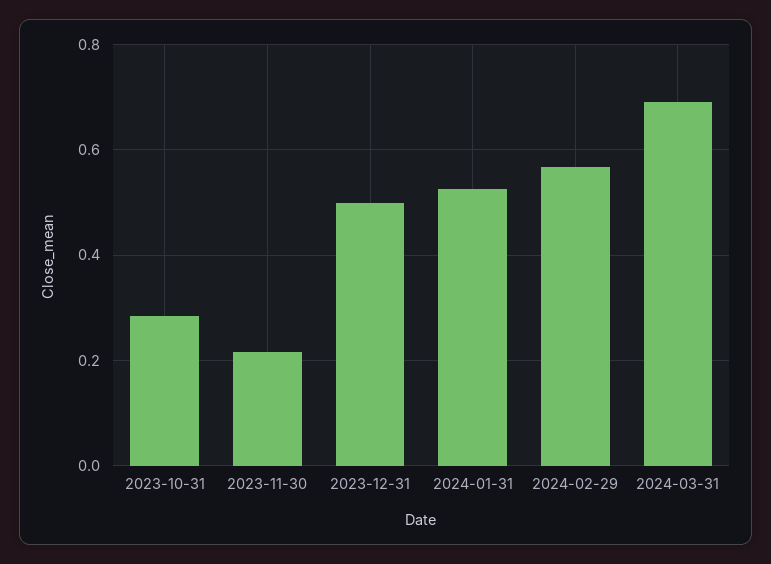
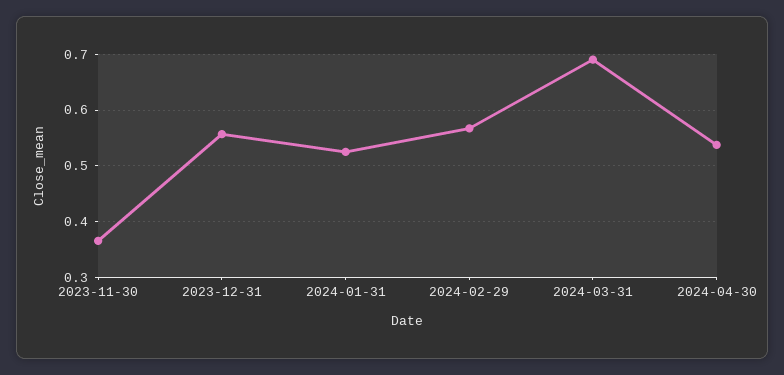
2023-10-31: 0.28 -> none
2023-11-30: 0.22 -> 0.36
2023-12-31: 0.5 -> 0.56
2024-04-30: none -> 0.54

